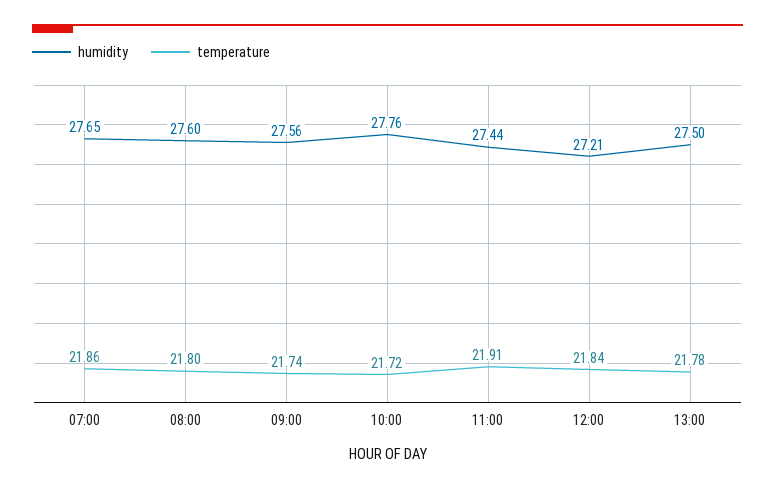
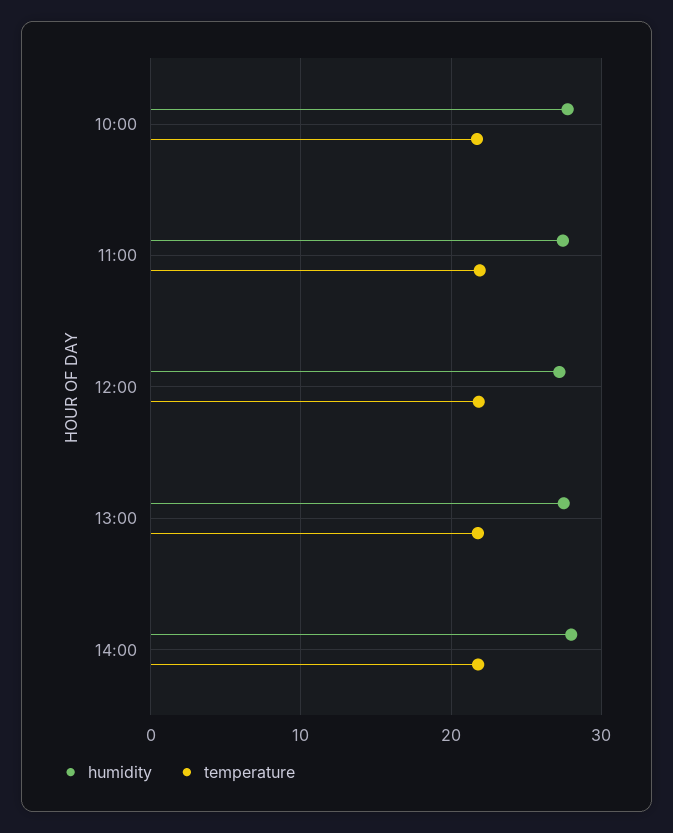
humidity, 07:00: 27.65 -> none
temperature, 07:00: 21.86 -> none
humidity, 08:00: 27.6 -> none
temperature, 08:00: 21.8 -> none
humidity, 09:00: 27.56 -> none
temperature, 09:00: 21.74 -> none
humidity, 14:00: none -> 28
temperature, 14:00: none -> 22

